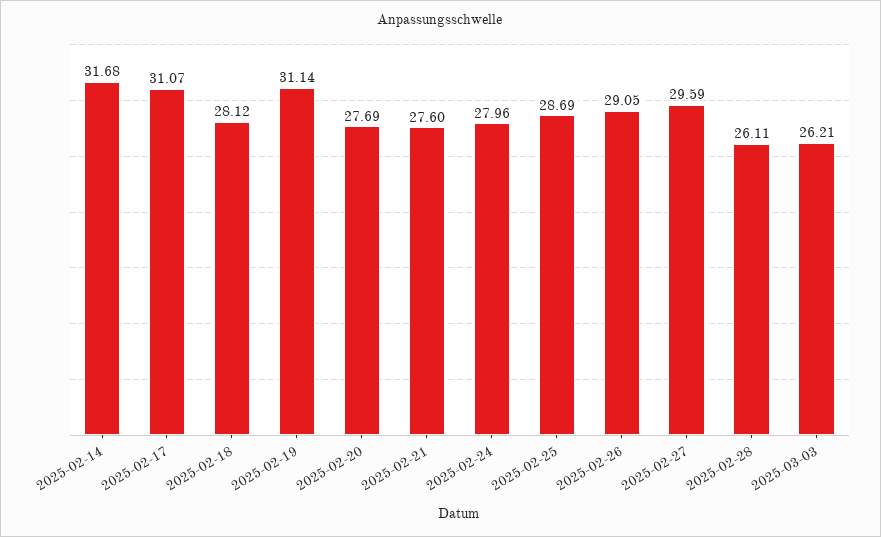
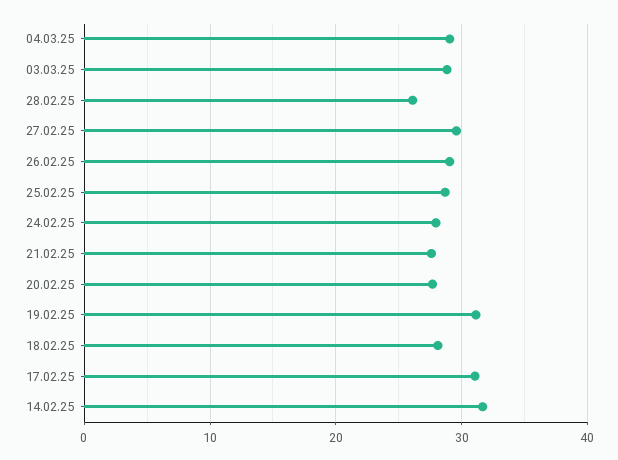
2025-03-03: 26.21 -> 29
04.03.25: none -> 29

